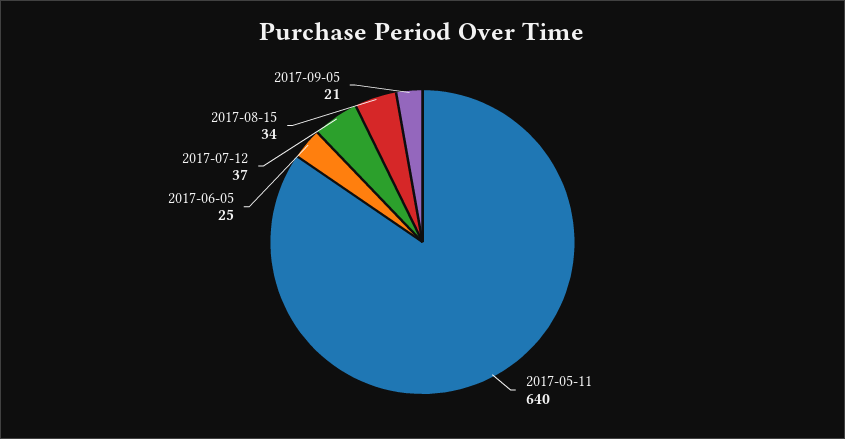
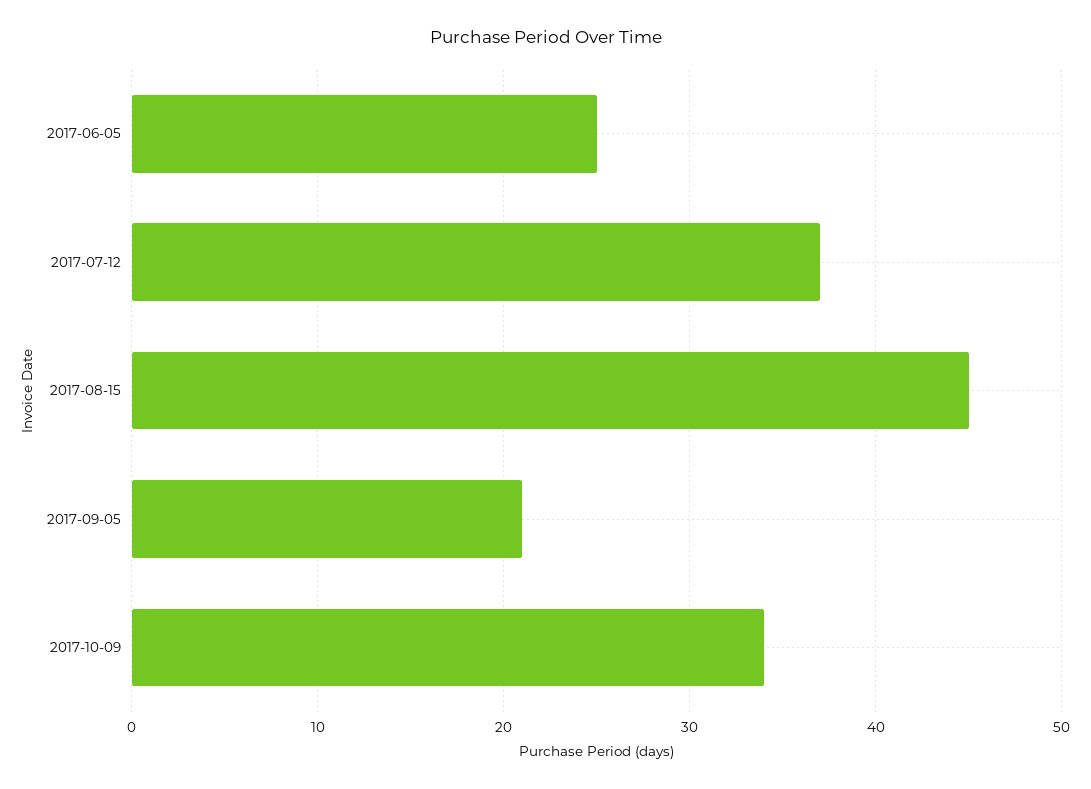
2017-05-11: 640 -> none
2017-08-15: 34 -> 45
2017-10-09: none -> 34

